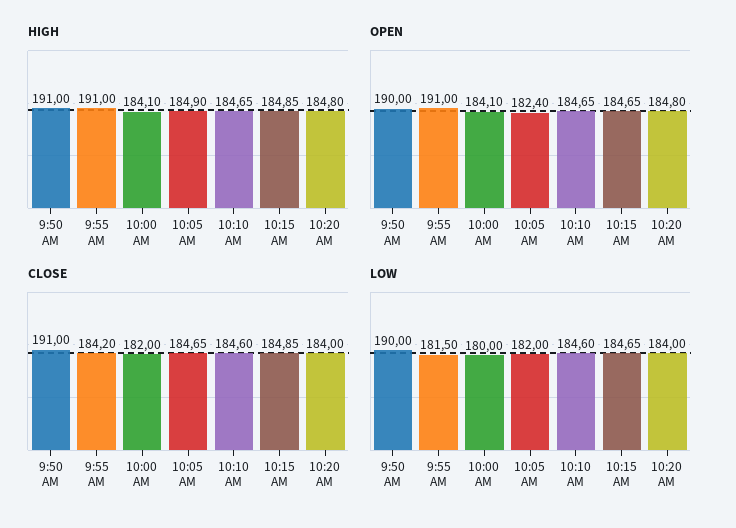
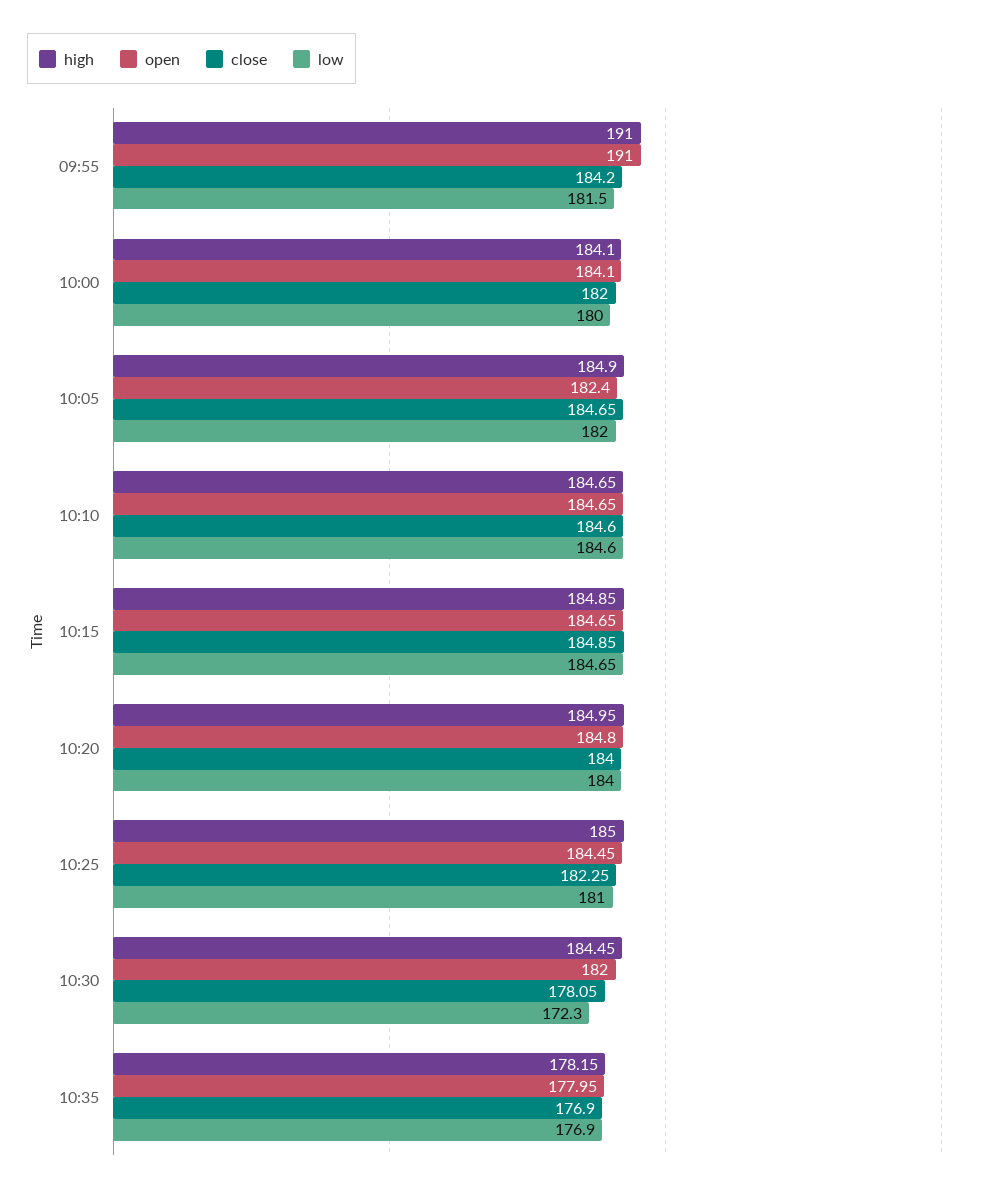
HIGH, 9:50 AM: 191 -> none
HIGH, 10:20 AM: 184.8 -> 184.95
OPEN, 9:50 AM: 190 -> none
CLOSE, 9:50 AM: 191 -> none
LOW, 9:50 AM: 190 -> none
HIGH, 10:25: none -> 185
OPEN, 10:25: none -> 184.45
CLOSE, 10:25: none -> 182.25
LOW, 10:25: none -> 181
HIGH, 10:30: none -> 184.45
OPEN, 10:30: none -> 182
CLOSE, 10:30: none -> 178.05
LOW, 10:30: none -> 172.3
HIGH, 10:35: none -> 178.15
OPEN, 10:35: none -> 177.95
CLOSE, 10:35: none -> 176.9
LOW, 10:35: none -> 176.9

